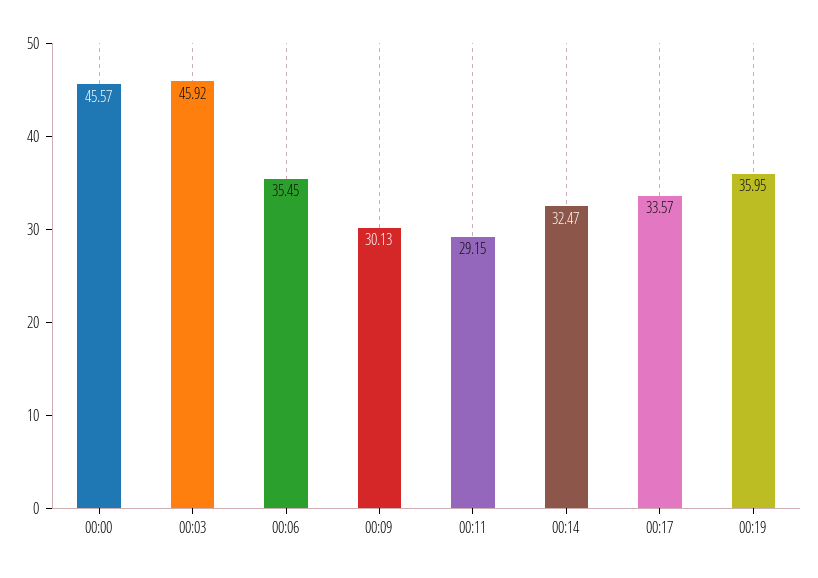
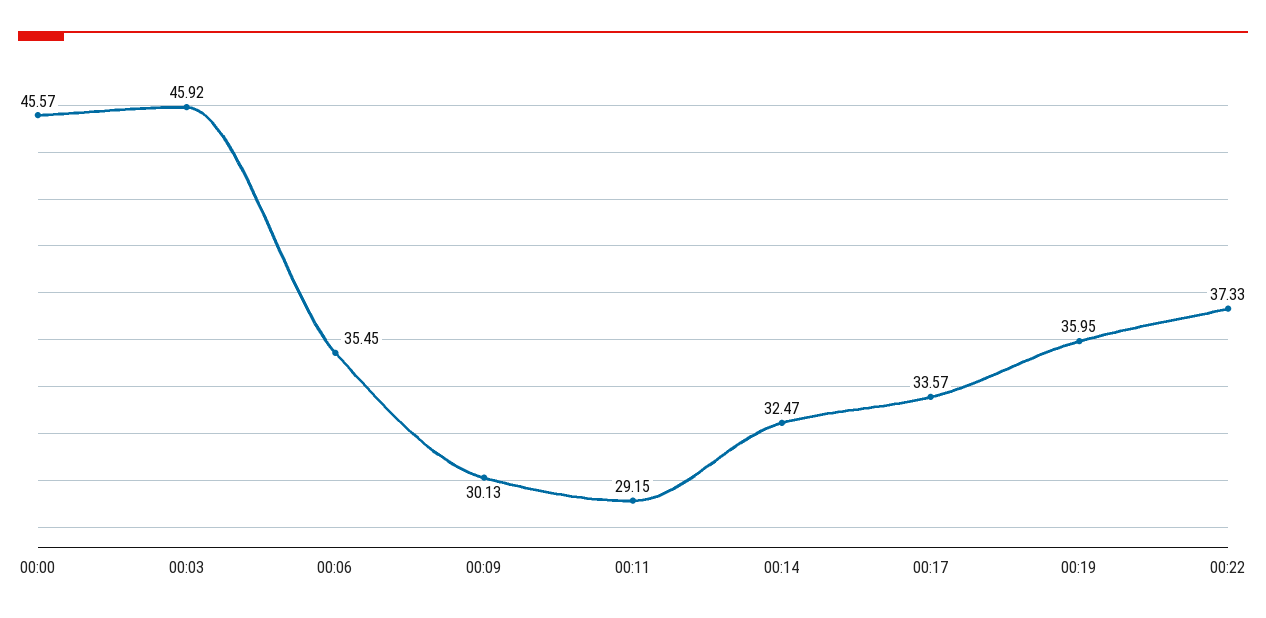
00:22: none -> 37.33

